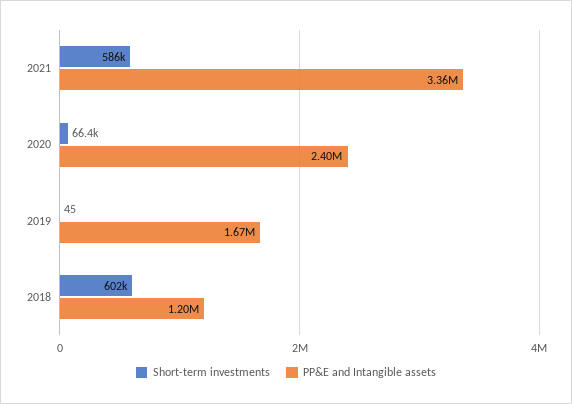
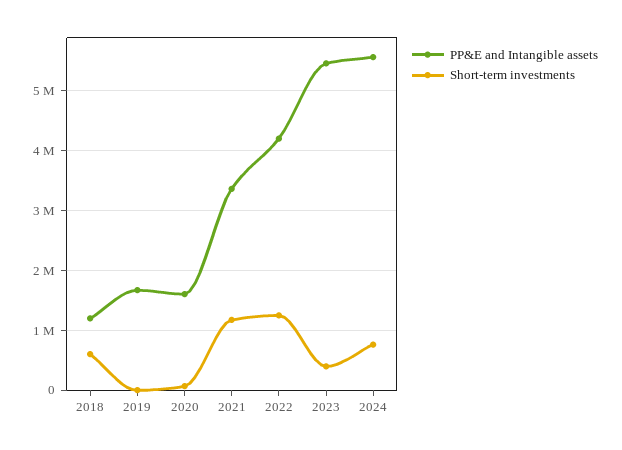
Short-term investments, 2021: 586000 -> 1200000
PP&E and Intangible assets, 2020: 2400000 -> 1600000
PP&E and Intangible assets, 2022: none -> 4200000
Short-term investments, 2022: none -> 1200000
PP&E and Intangible assets, 2023: none -> 5400000
Short-term investments, 2023: none -> 400000
PP&E and Intangible assets, 2024: none -> 5600000
Short-term investments, 2024: none -> 800000

